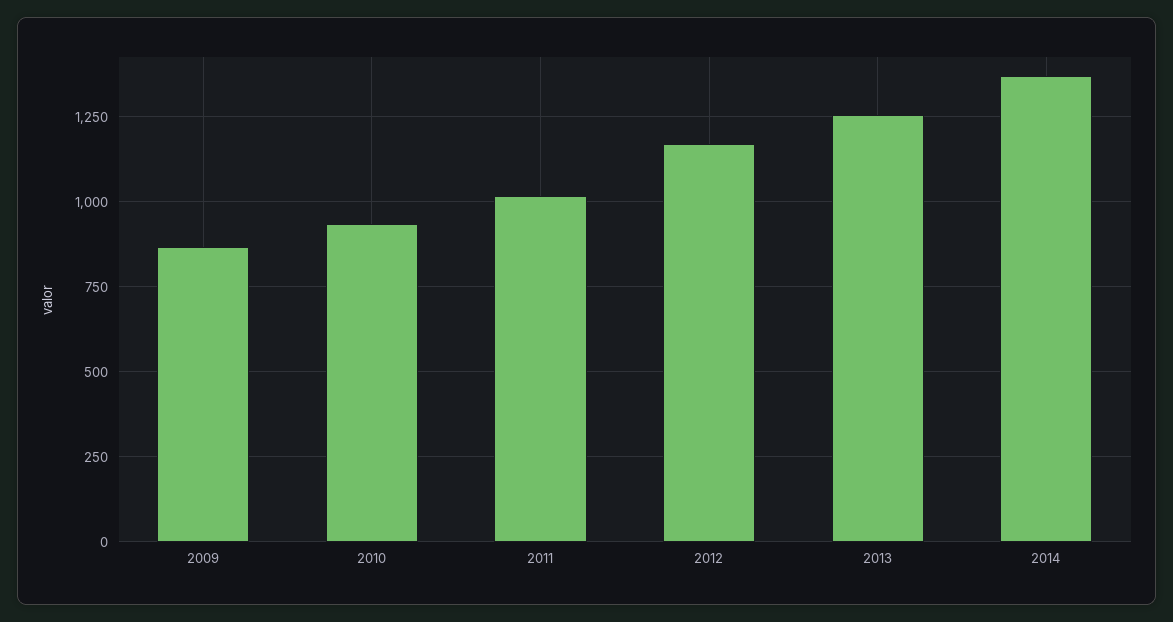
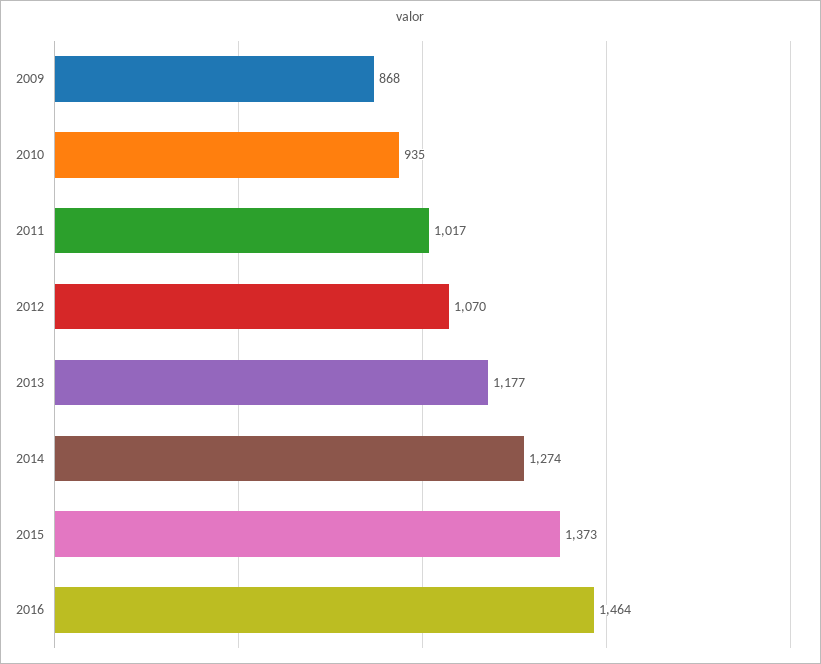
2012: 1175 -> 1070
2013: 1250 -> 1177
2014: 1375 -> 1274
2015: none -> 1373
2016: none -> 1464

